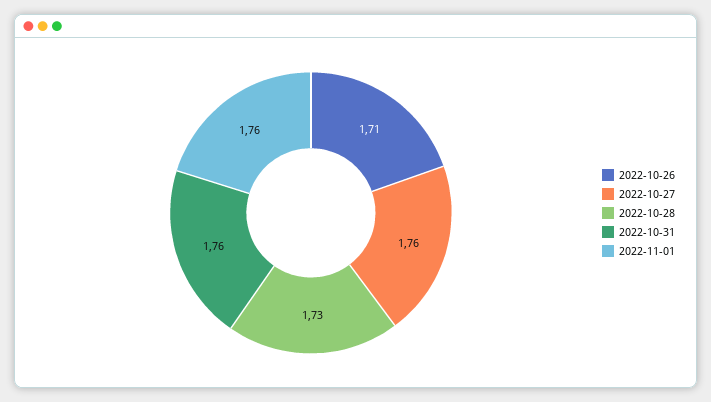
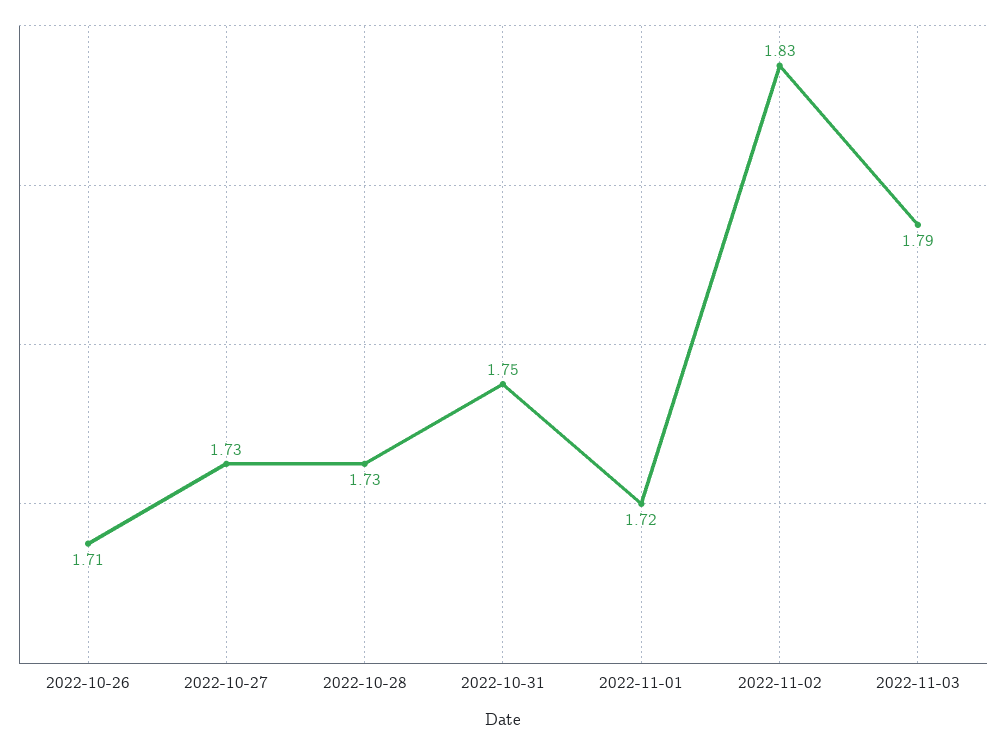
2022-10-27: 1.76 -> 1.73
2022-10-31: 1.76 -> 1.75
2022-11-01: 1.76 -> 1.72
2022-11-02: none -> 1.83
2022-11-03: none -> 1.79

